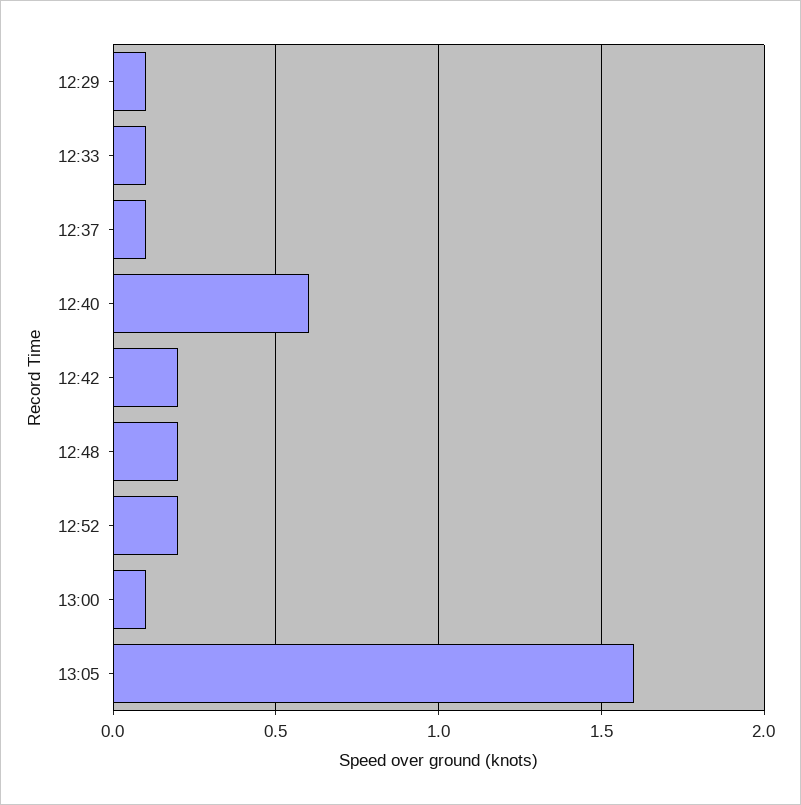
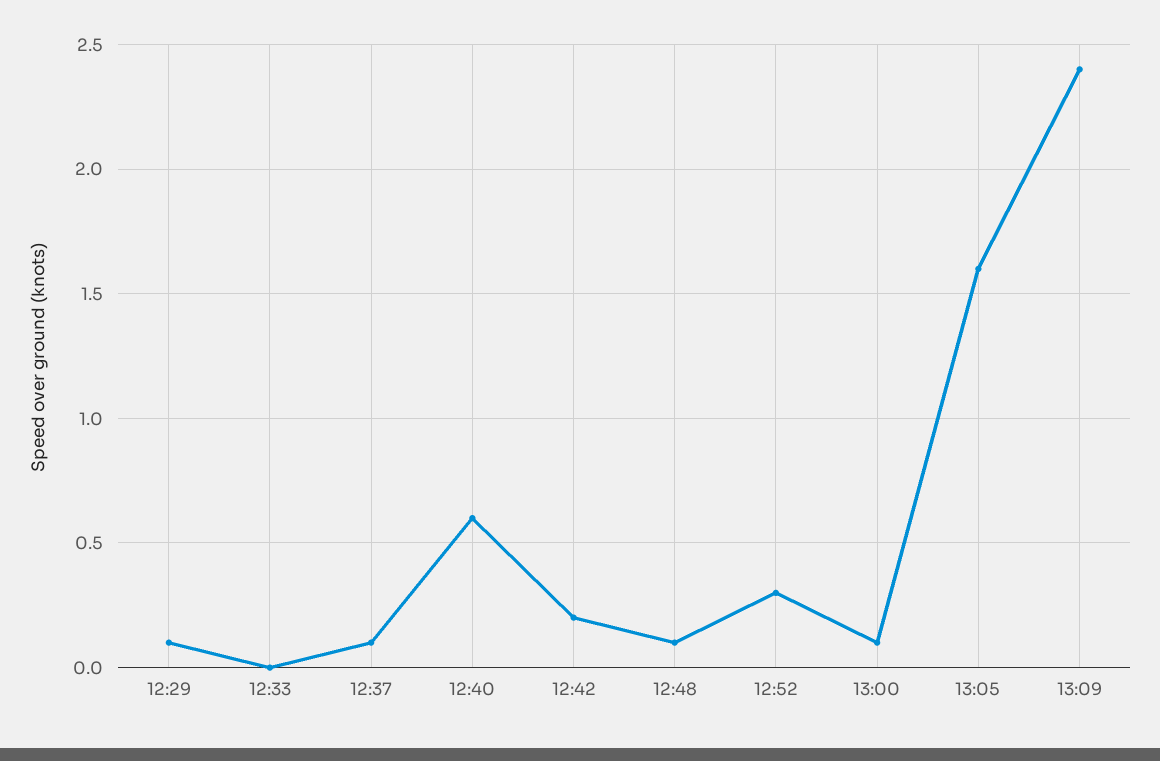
12:33: 0.1 -> 0
12:48: 0.2 -> 0.1
12:52: 0.2 -> 0.3
13:09: none -> 2.4

